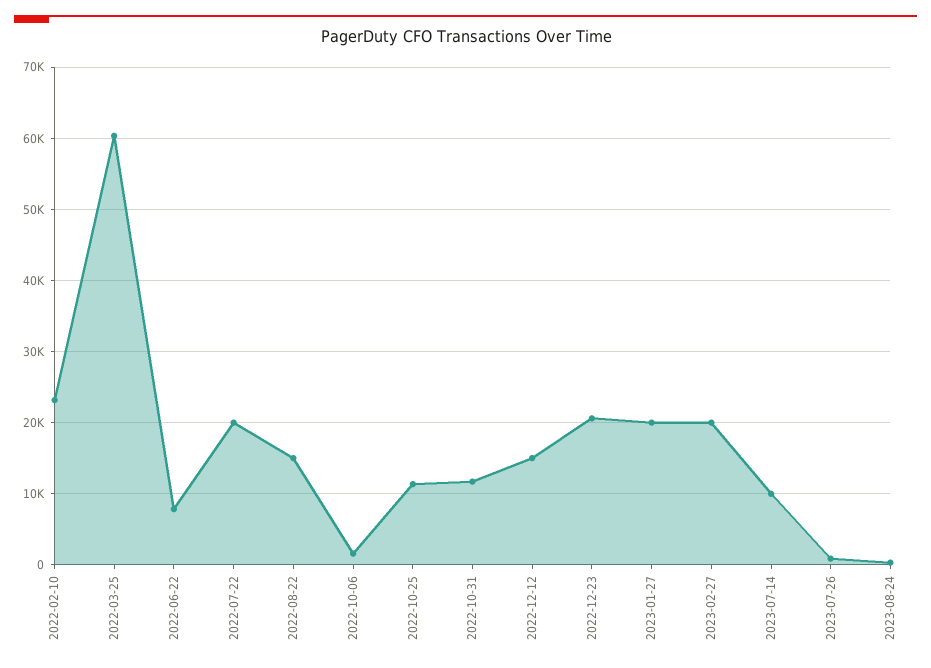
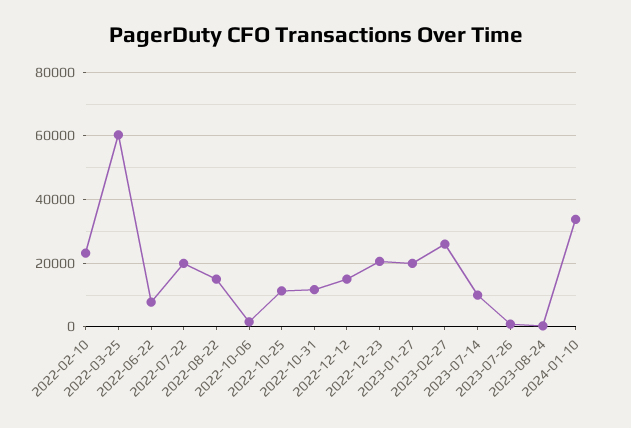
2023-02-27: 20000 -> 26000
2024-01-10: none -> 34000

